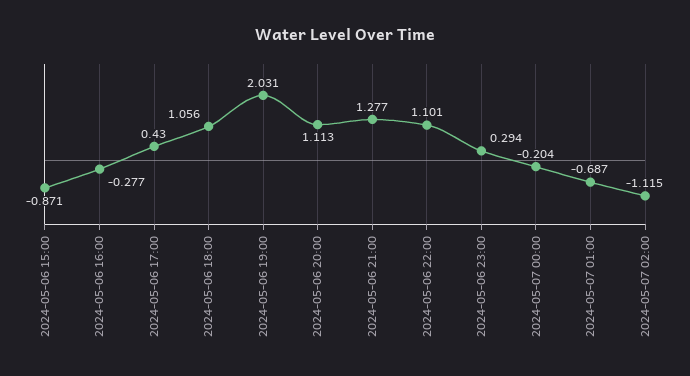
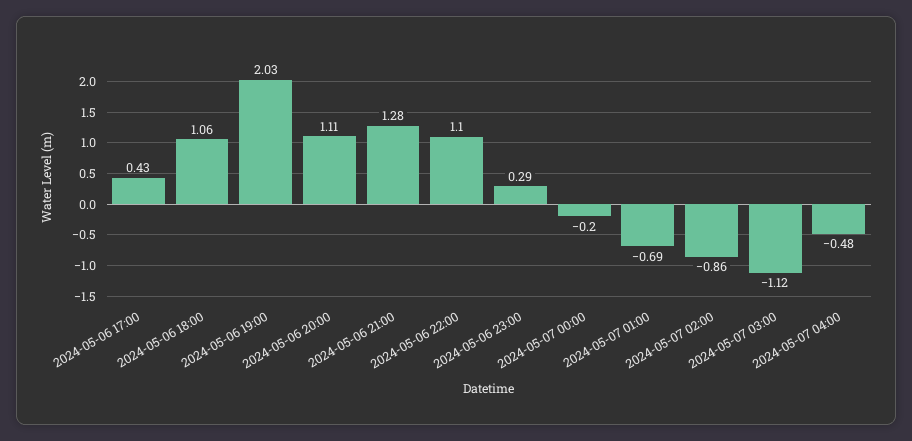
2024-05-06 15:00: -0.871 -> none
2024-05-06 16:00: -0.277 -> none
2024-05-07 02:00: -1.115 -> -0.86
2024-05-07 03:00: none -> -1.12
2024-05-07 04:00: none -> -0.48

